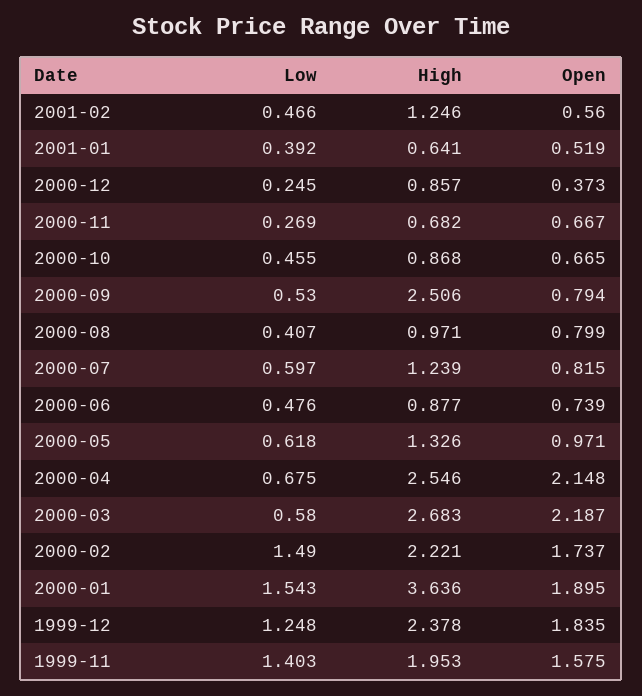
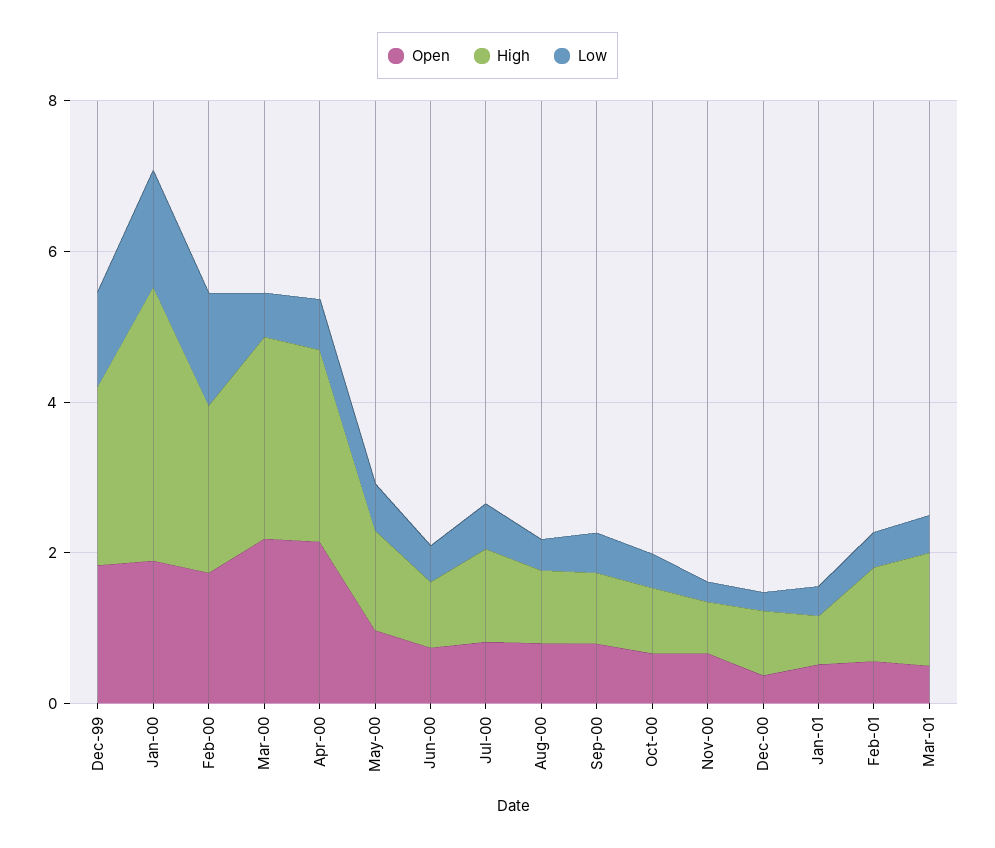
High, 2000-09: 2.506 -> 1
Low, 1999-11: 1.403 -> none
High, 1999-11: 1.953 -> none
Open, 1999-11: 1.575 -> none
Open, Mar-01: none -> 0.5
High, Mar-01: none -> 1.5
Low, Mar-01: none -> 0.5

